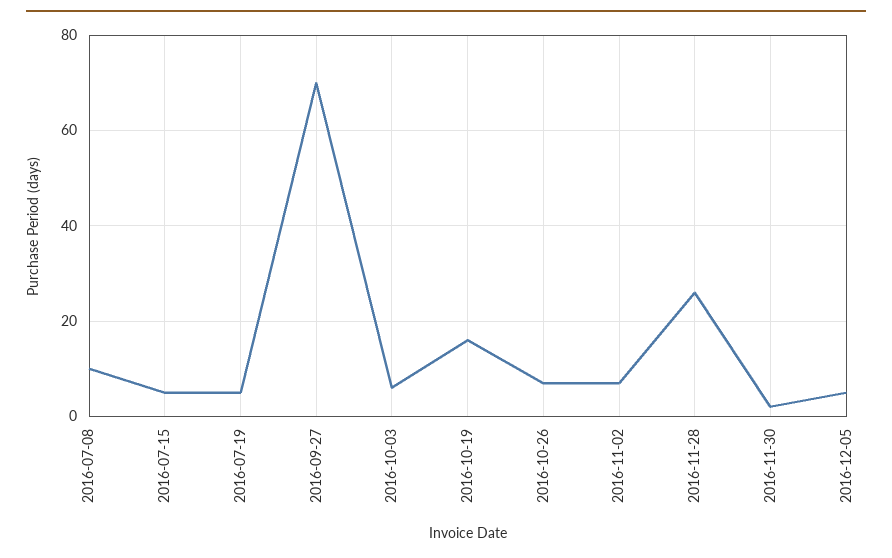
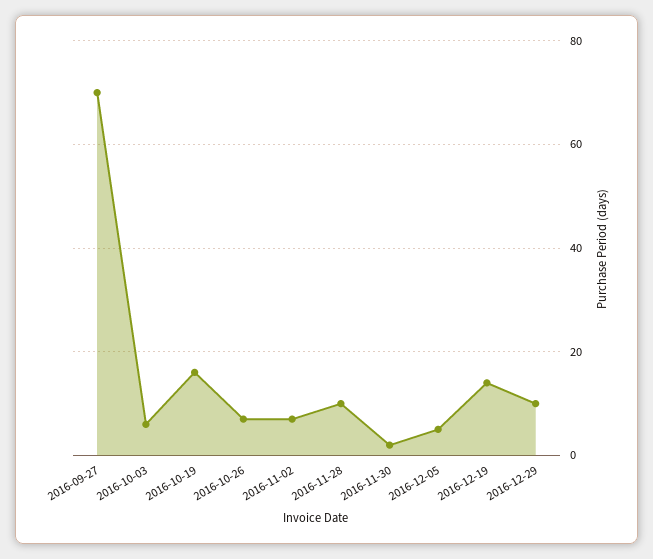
2016-07-08: 10 -> none
2016-07-15: 5 -> none
2016-07-19: 5 -> none
2016-11-28: 25 -> 10
2016-12-19: none -> 15
2016-12-29: none -> 10

